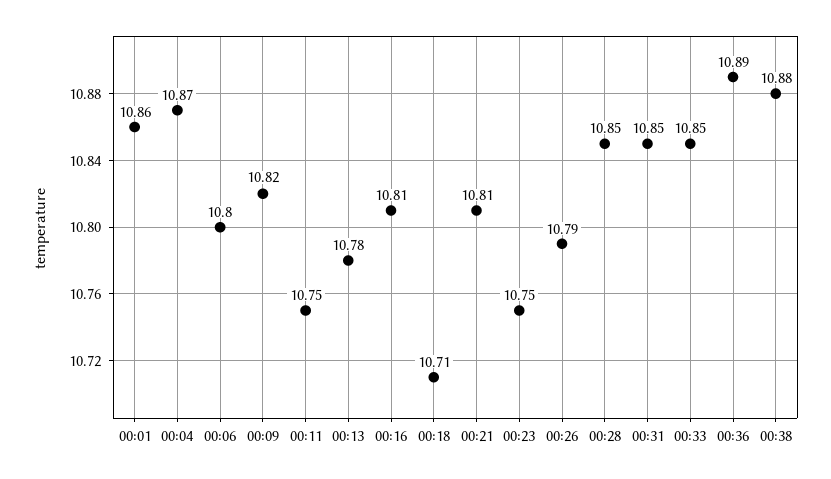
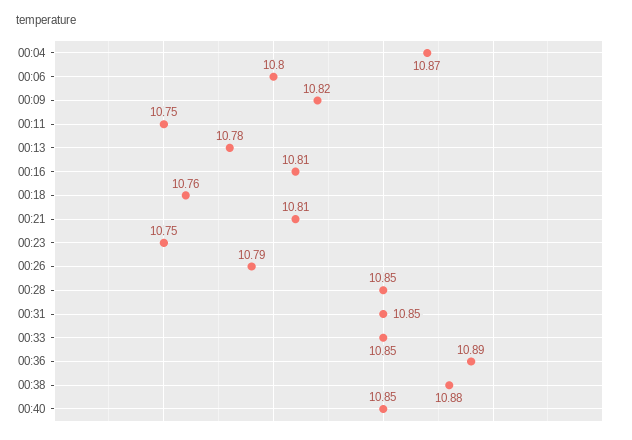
00:01: 10.86 -> none
00:18: 10.71 -> 10.76
00:40: none -> 10.85

